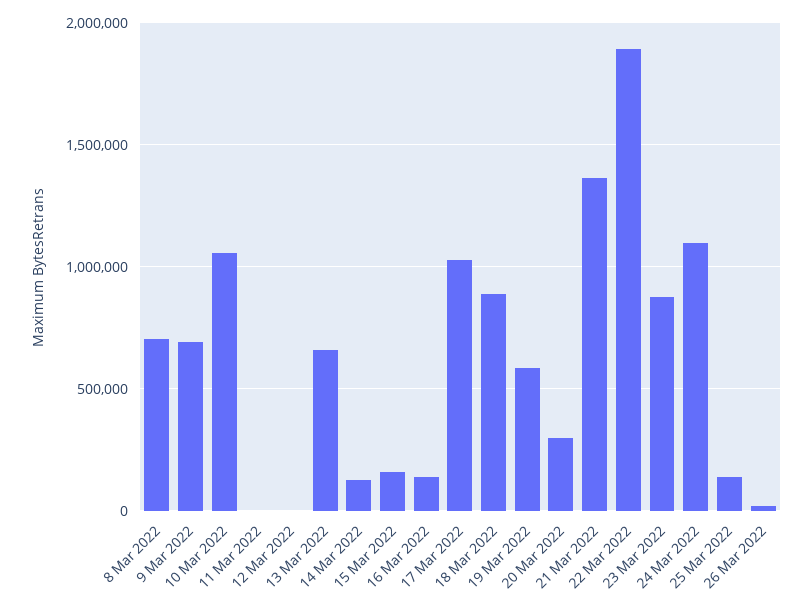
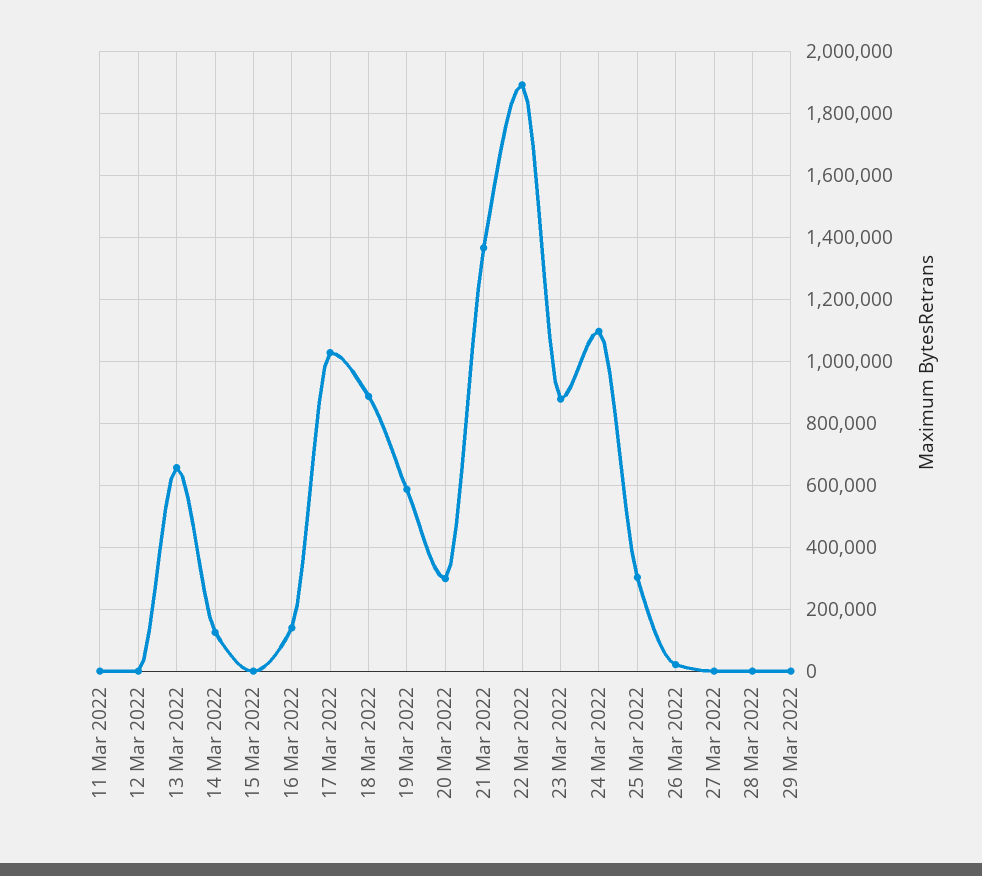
8 Mar 2022: 700000 -> none
9 Mar 2022: 700000 -> none
10 Mar 2022: 1050000 -> none
15 Mar 2022: 150000 -> 0
25 Mar 2022: 150000 -> 300000
27 Mar 2022: none -> 0
28 Mar 2022: none -> 0
29 Mar 2022: none -> 0

